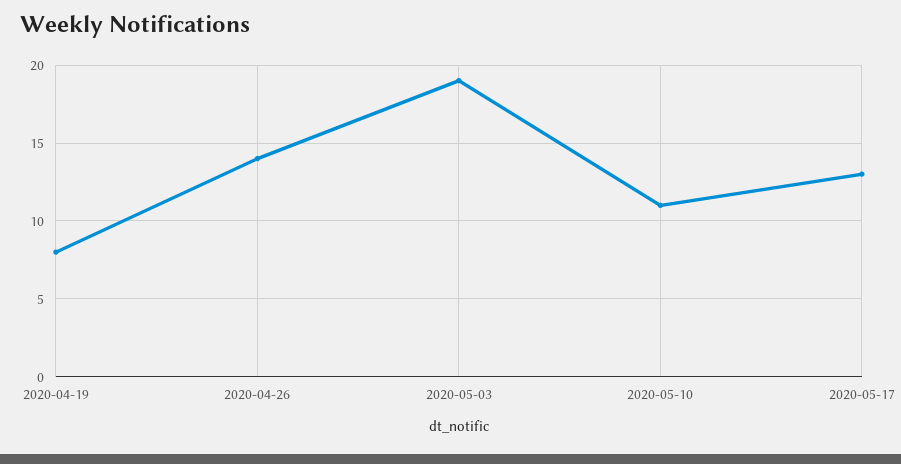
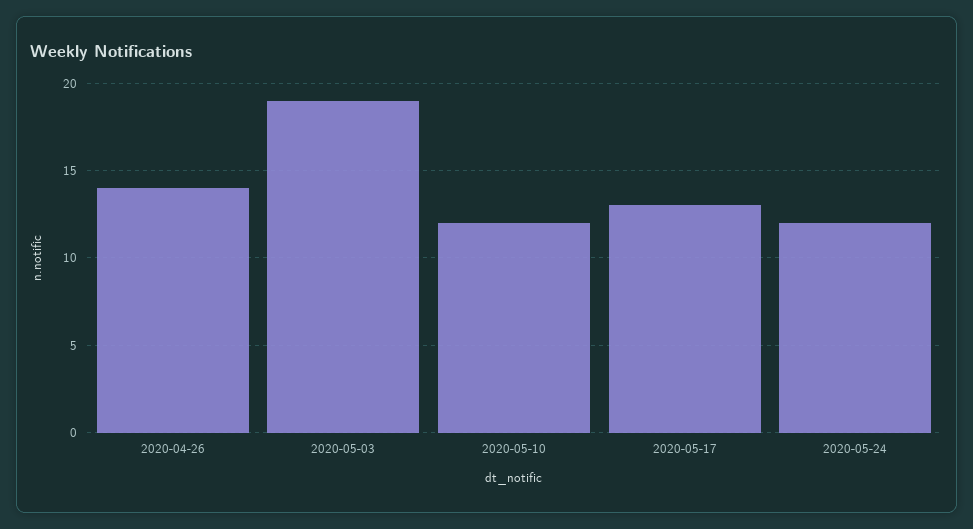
2020-04-19: 8 -> none
2020-05-10: 11 -> 12
2020-05-24: none -> 12

